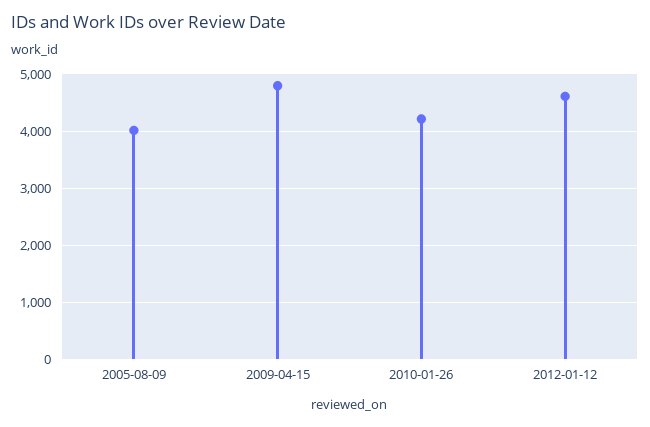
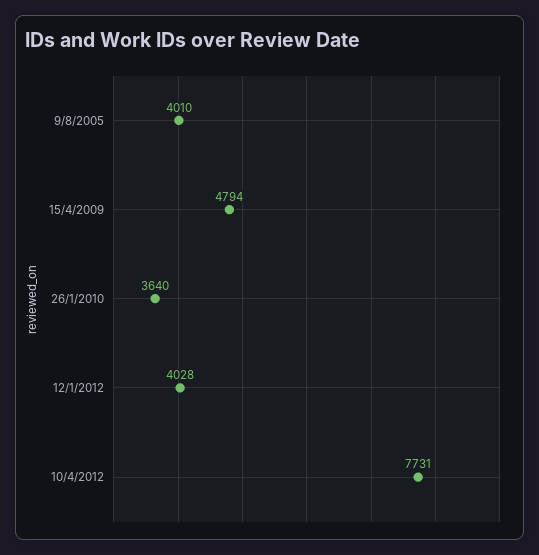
2010-01-26: 4200 -> 3640
2012-01-12: 4600 -> 4028
10/4/2012: none -> 7731

